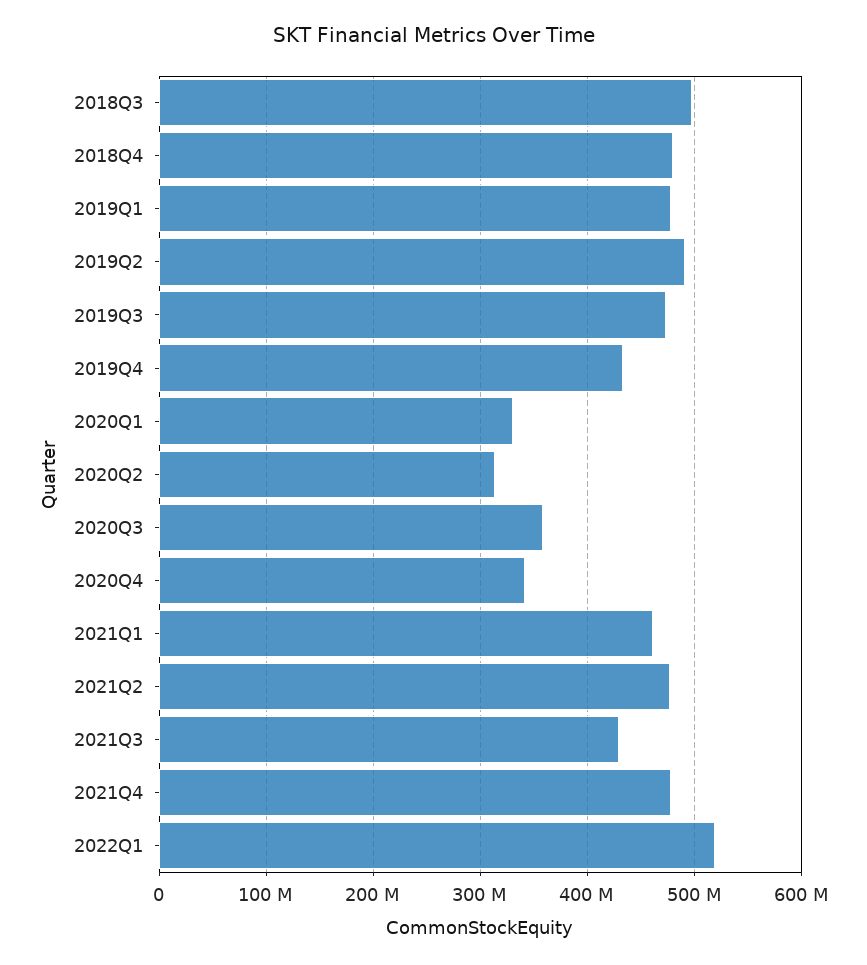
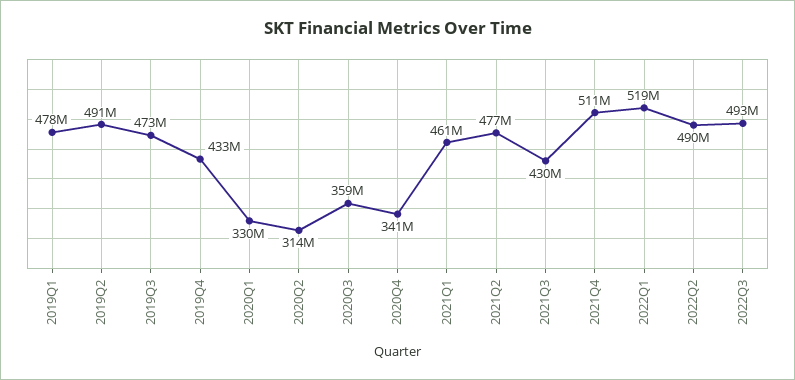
2018Q3: 500000000 -> none
2018Q4: 480000000 -> none
2021Q4: 480000000 -> 511000000
2022Q2: none -> 490000000
2022Q3: none -> 493000000

